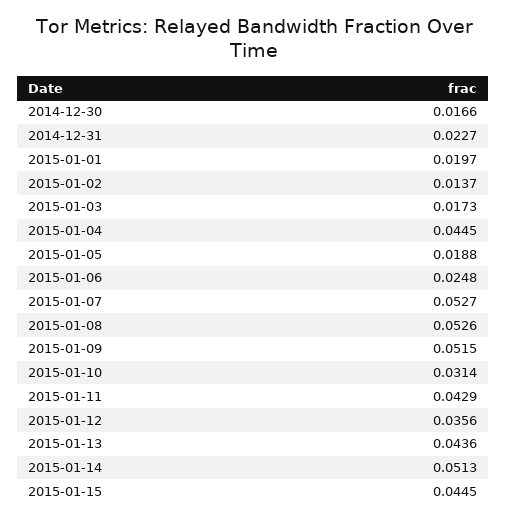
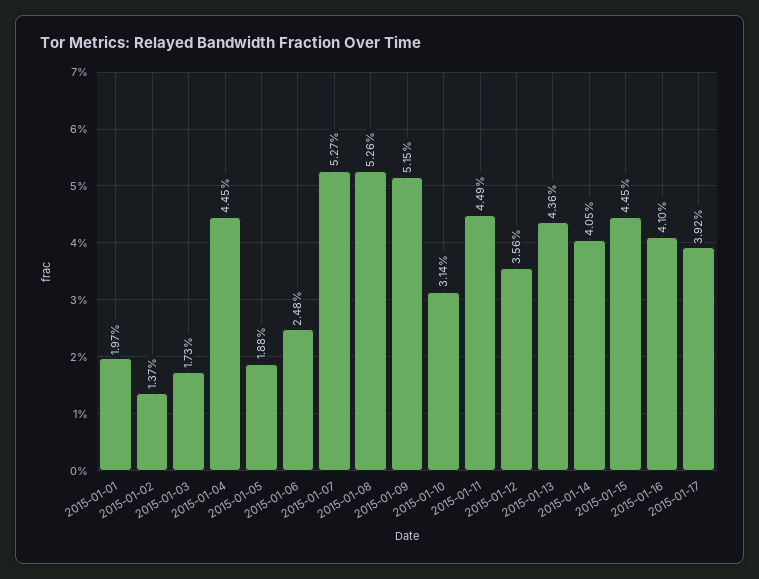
2014-12-30: 0.0166 -> none
2014-12-31: 0.0227 -> none
2015-01-11: 0.0429 -> 0.0449
2015-01-14: 0.0513 -> 0.0405
2015-01-16: none -> 0.041
2015-01-17: none -> 0.0392

